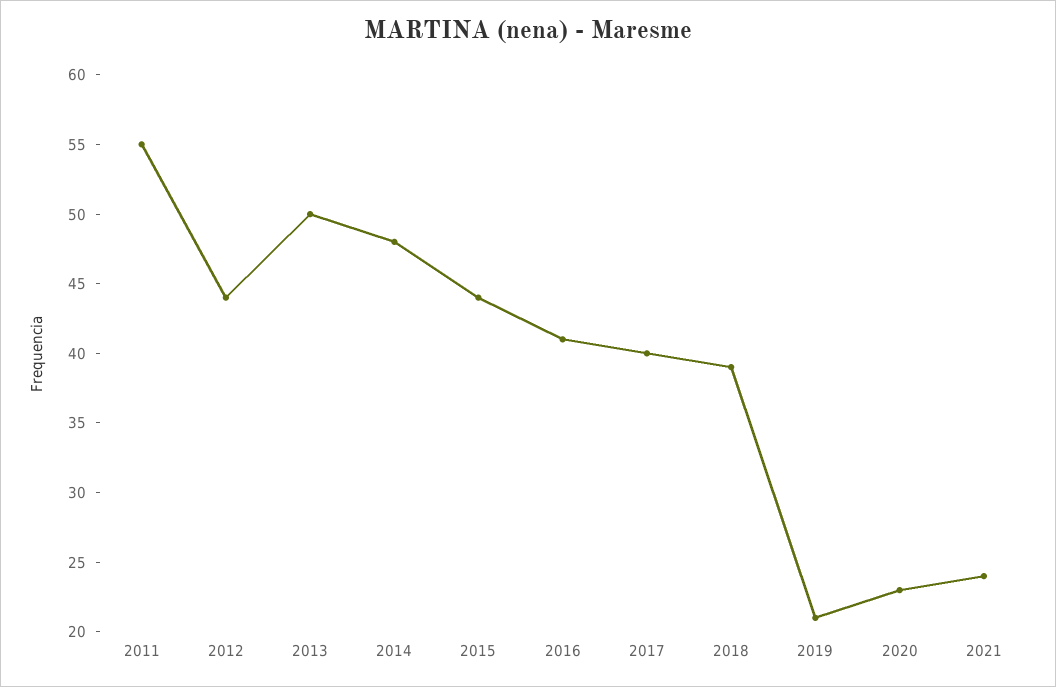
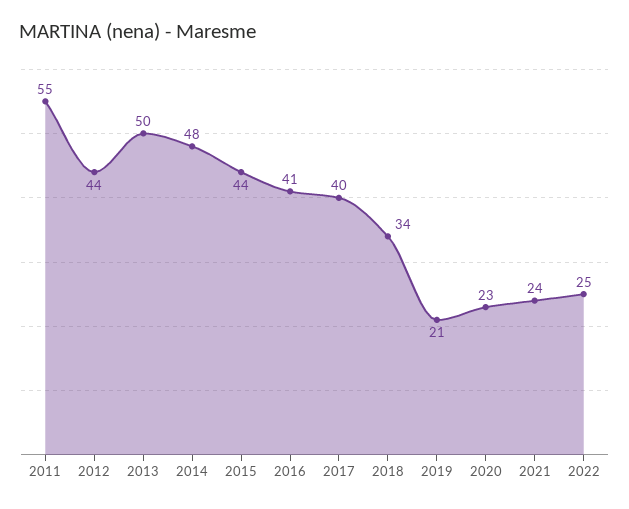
2018: 39 -> 34
2022: none -> 25

